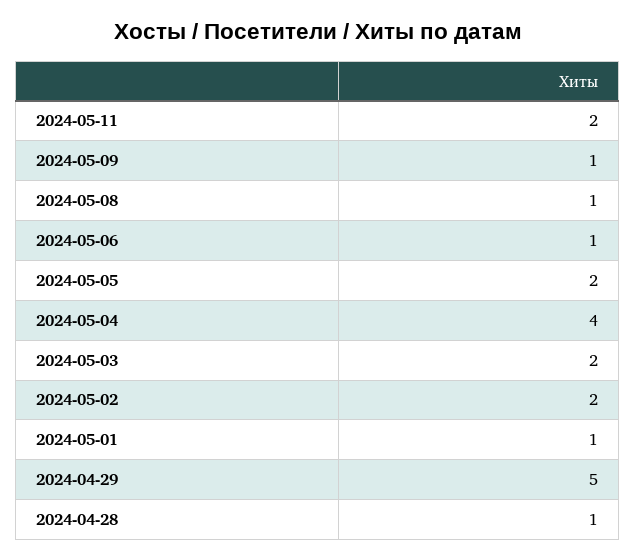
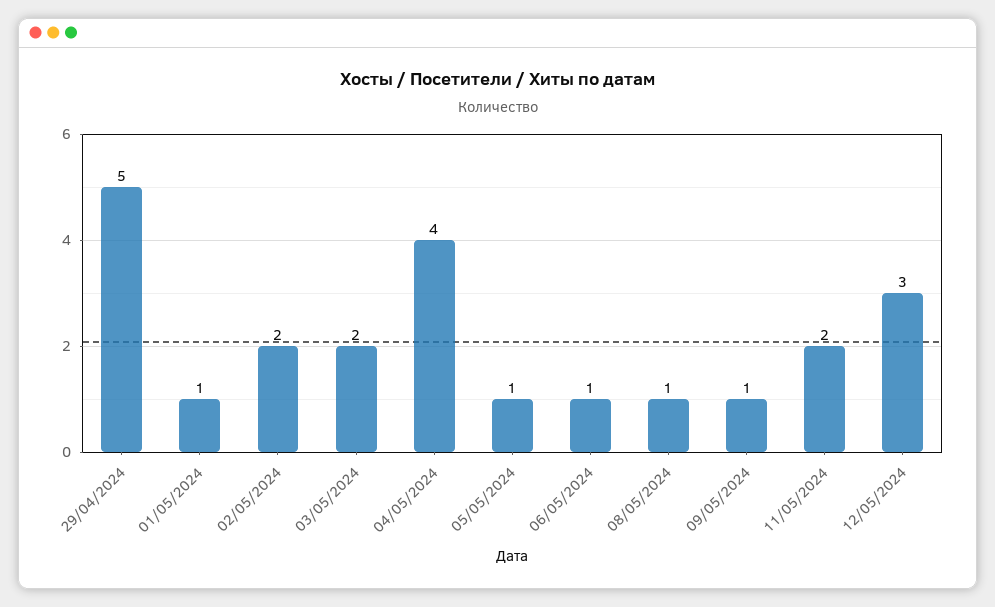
2024-05-05: 2 -> 1
2024-04-28: 1 -> none
12/05/2024: none -> 3

